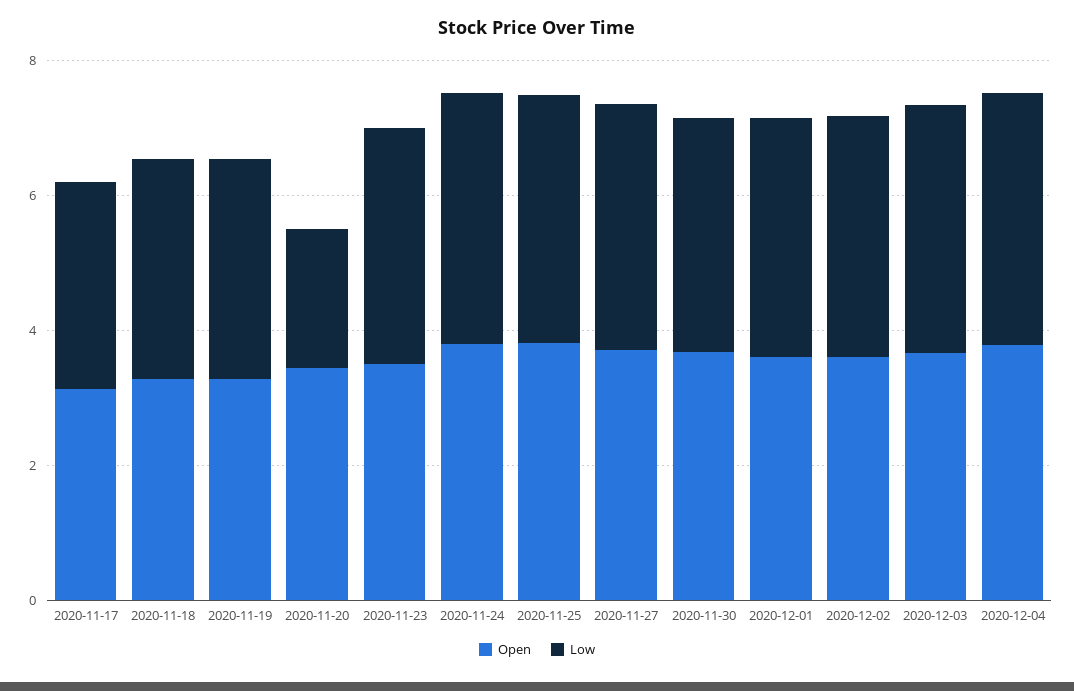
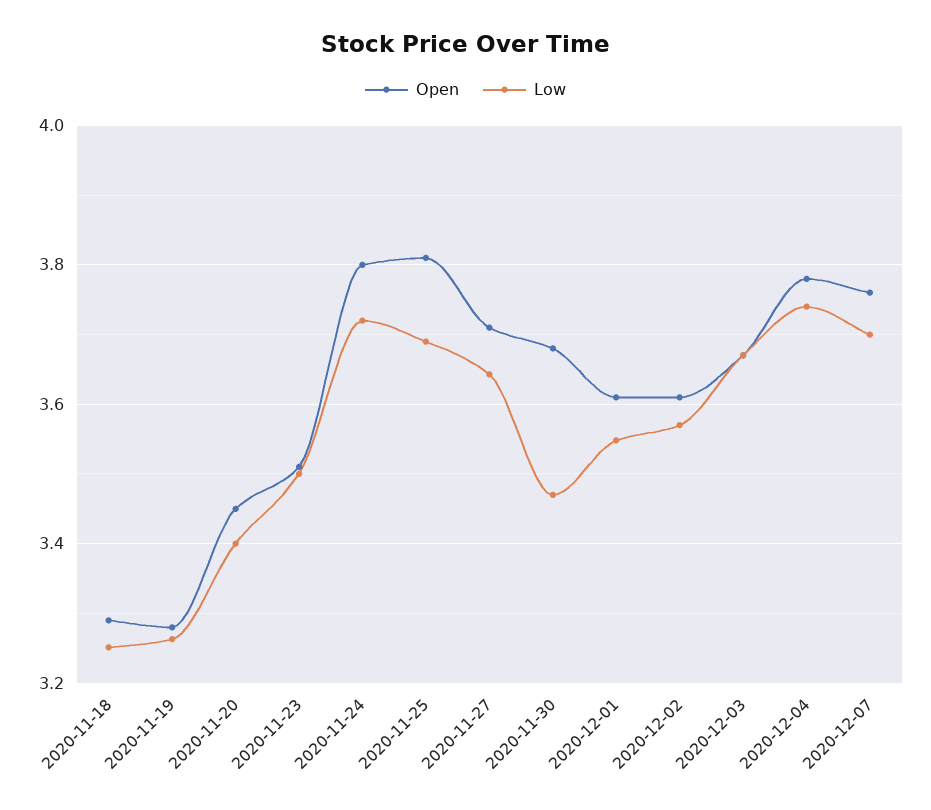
Open, 2020-11-17: 3 -> none
Low, 2020-11-17: 3 -> none
Low, 2020-11-20: 2 -> 3.4
Open, 2020-12-07: none -> 3.76
Low, 2020-12-07: none -> 3.7

